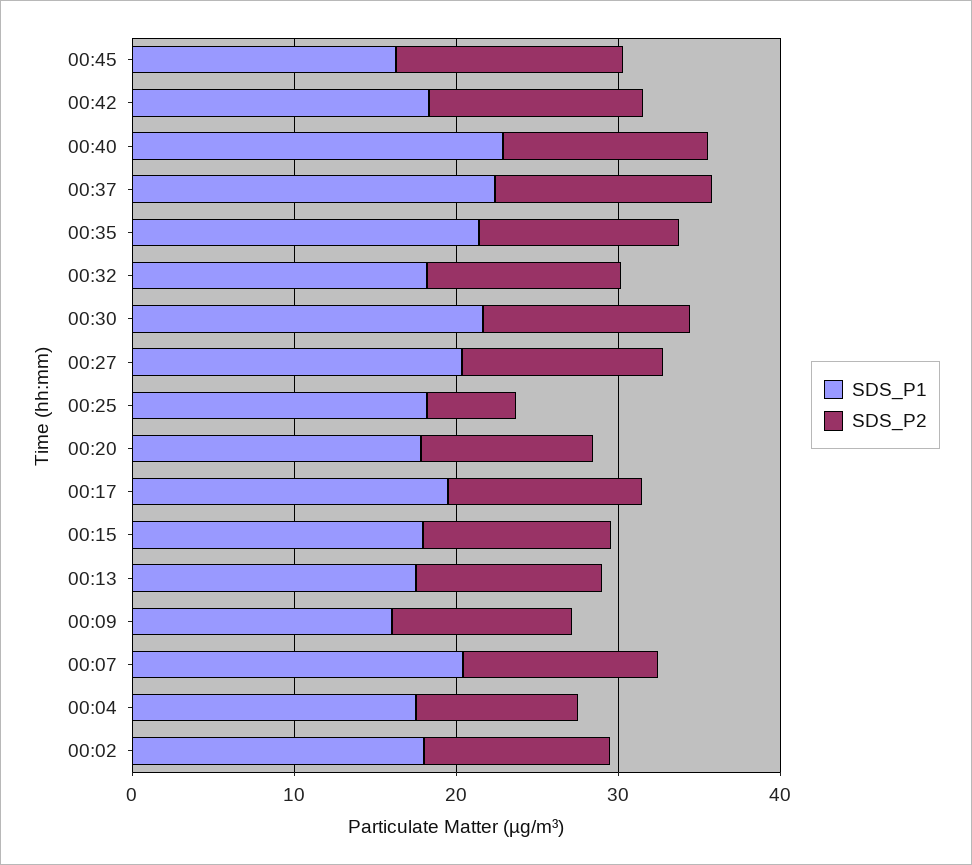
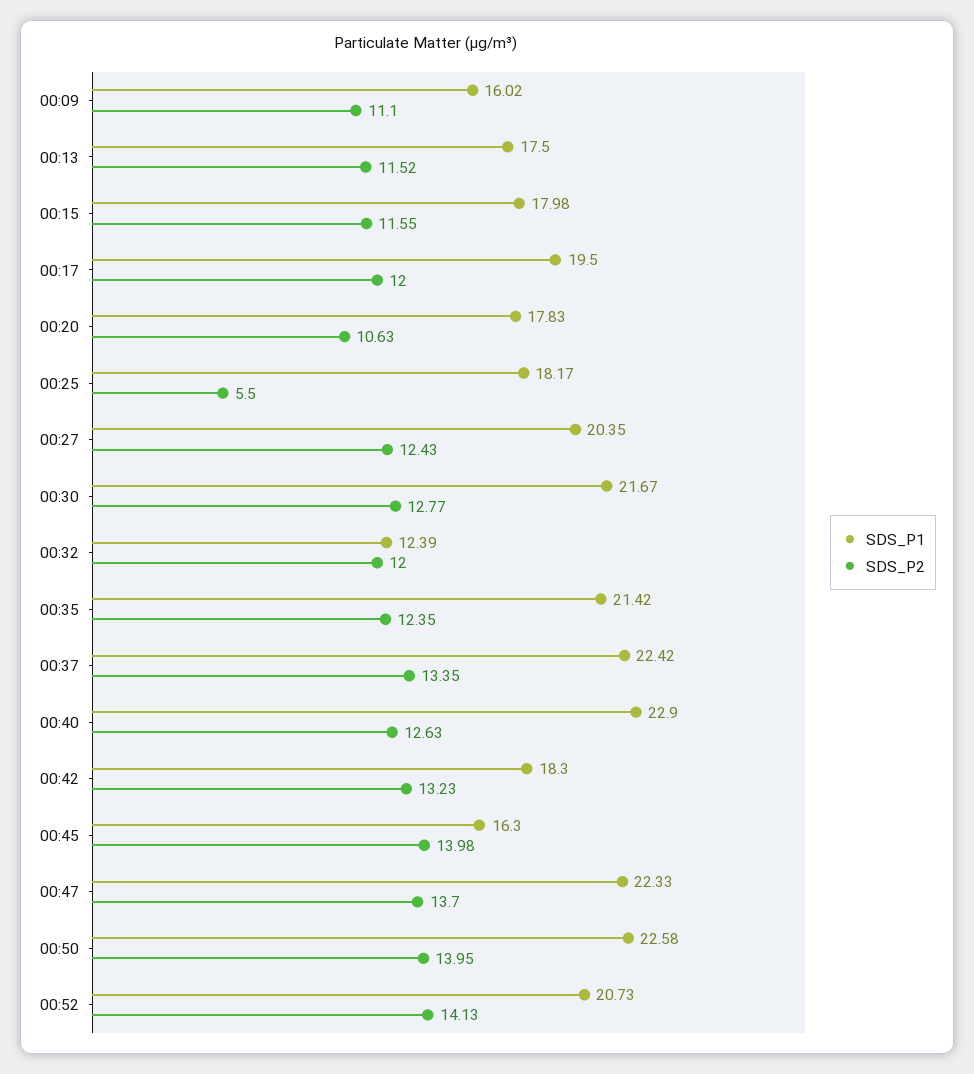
SDS_P1, 00:32: 18 -> 12.39
SDS_P1, 00:07: 20 -> none
SDS_P2, 00:07: 12 -> none
SDS_P1, 00:04: 18 -> none
SDS_P2, 00:04: 10 -> none
SDS_P1, 00:02: 18 -> none
SDS_P2, 00:02: 12 -> none
SDS_P1, 00:47: none -> 22.33
SDS_P2, 00:47: none -> 13.7
SDS_P1, 00:50: none -> 22.58
SDS_P2, 00:50: none -> 13.95
SDS_P1, 00:52: none -> 20.73
SDS_P2, 00:52: none -> 14.13

